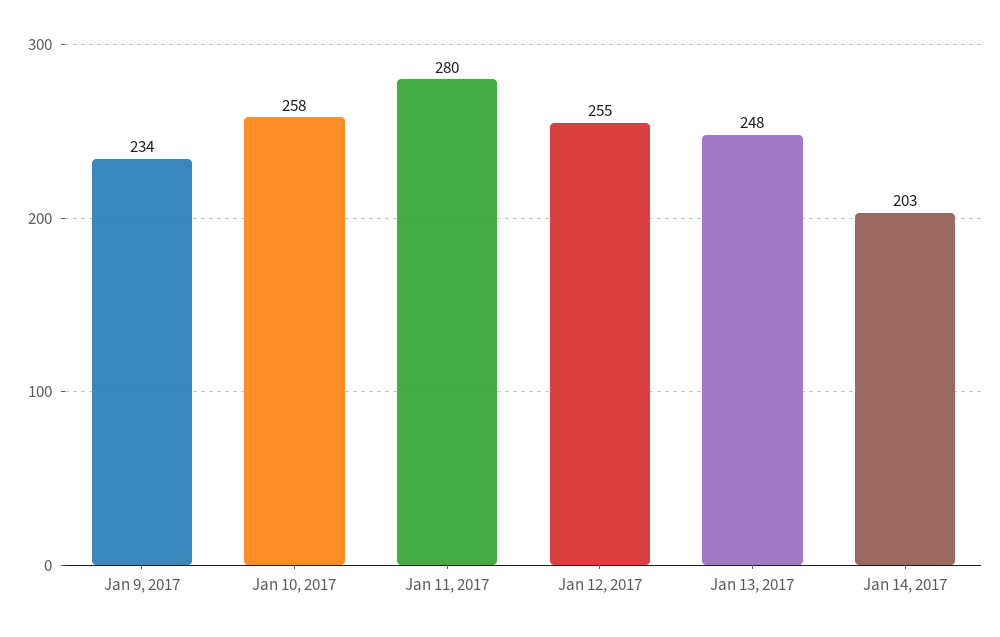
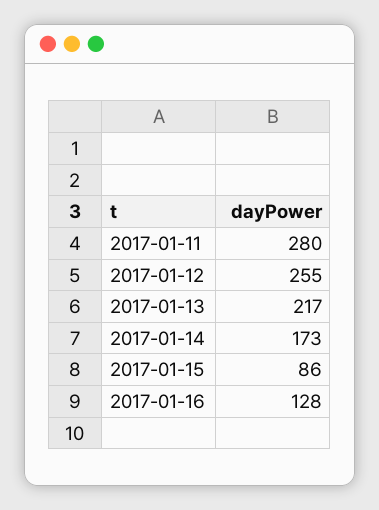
Jan 9, 2017: 234 -> none
Jan 10, 2017: 258 -> none
Jan 13, 2017: 248 -> 217
Jan 14, 2017: 203 -> 173
2017-01-15: none -> 86
2017-01-16: none -> 128

